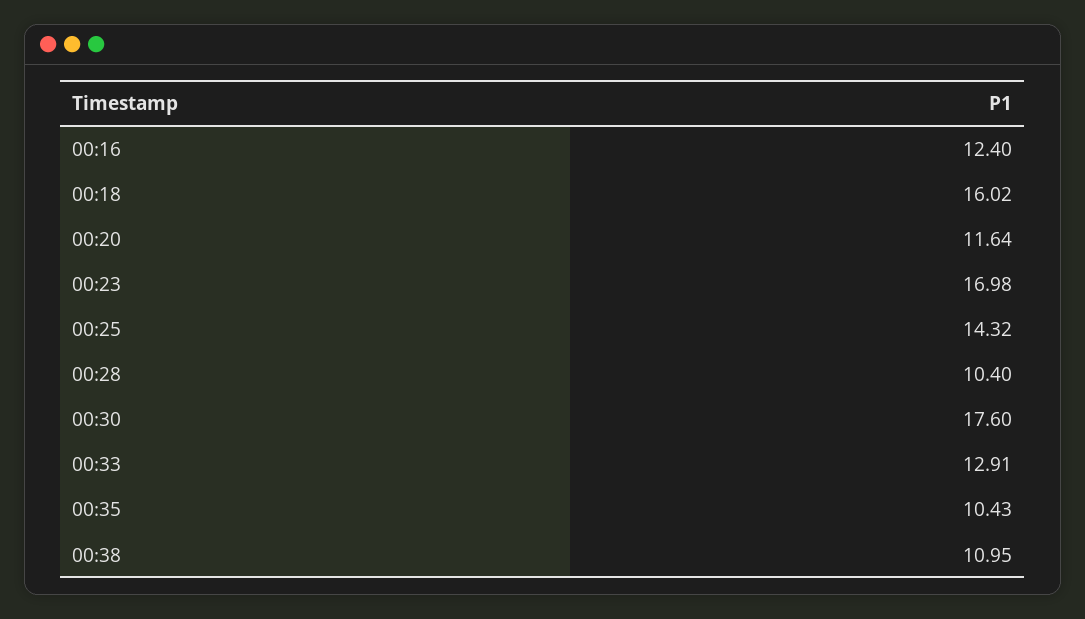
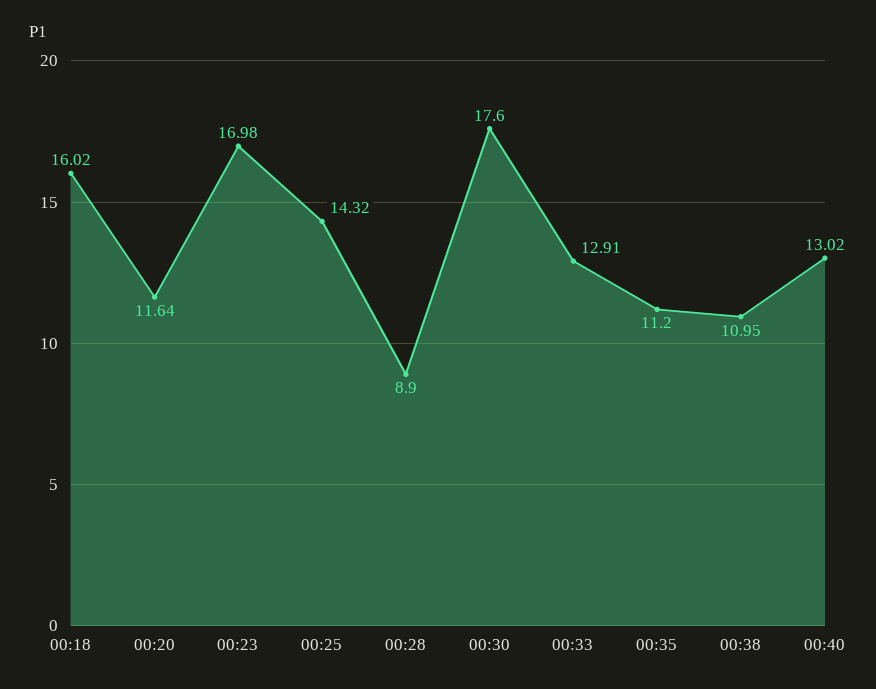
00:16: 12.4 -> none
00:28: 10.4 -> 8.9
00:35: 10.43 -> 11.2
00:40: none -> 13.02

